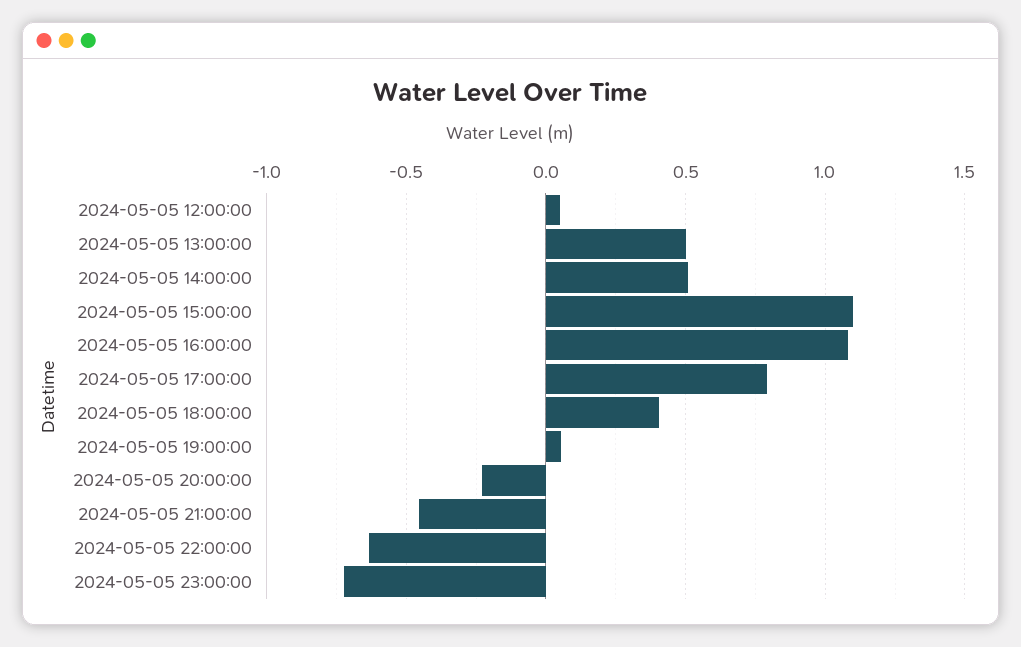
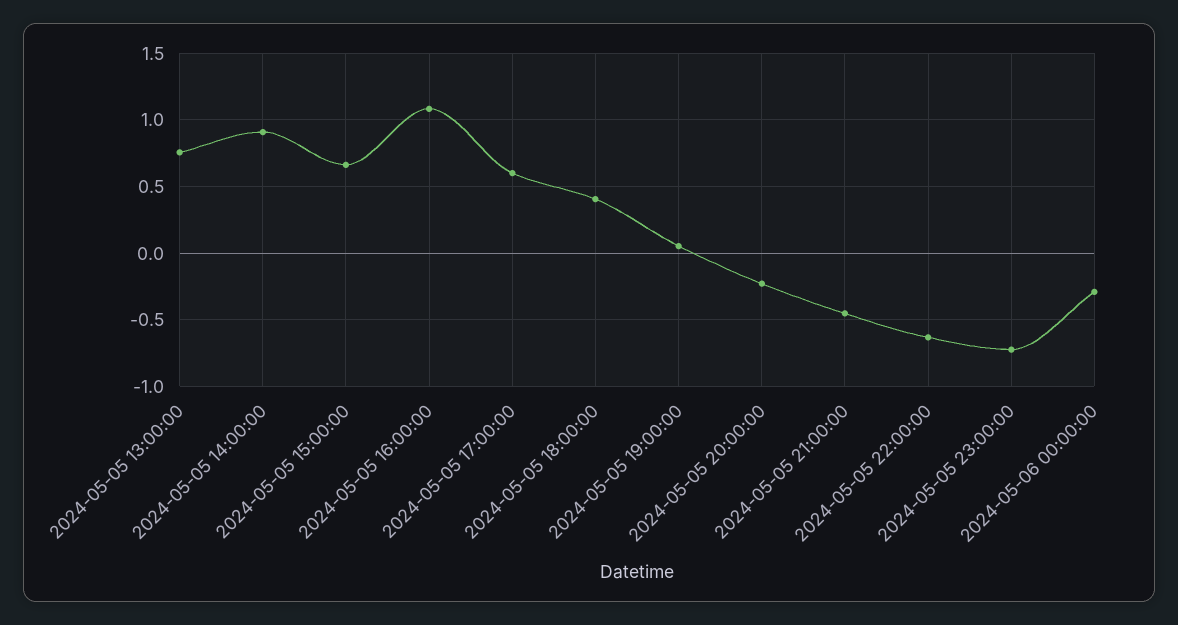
2024-05-05 12:00:00: 0.05 -> none
2024-05-05 13:00:00: 0.5 -> 0.75
2024-05-05 14:00:00: 0.5 -> 0.9
2024-05-05 15:00:00: 1.1 -> 0.65
2024-05-05 17:00:00: 0.8 -> 0.6
2024-05-06 00:00:00: none -> -0.3

